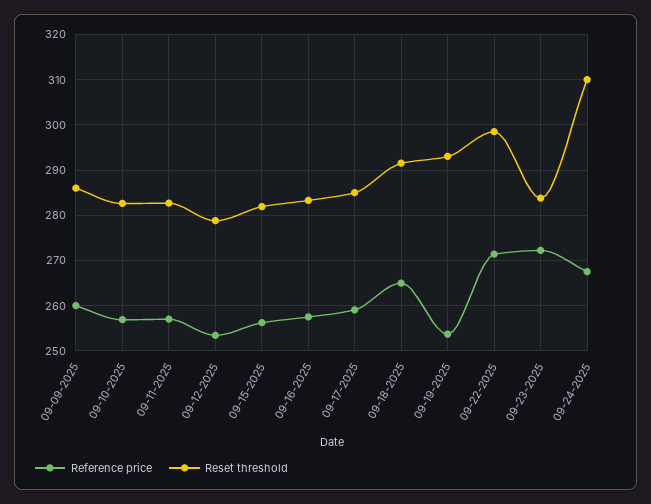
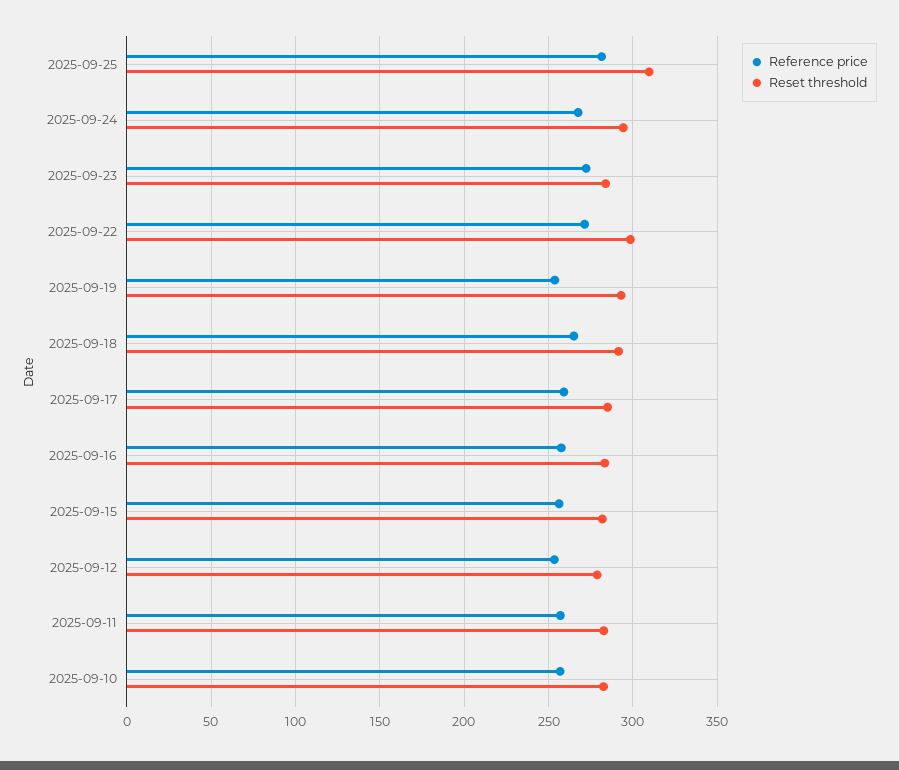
Reference price, 09-09-2025: 260 -> none
Reset threshold, 09-09-2025: 286 -> none
Reset threshold, 09-24-2025: 310 -> 295
Reference price, 2025-09-25: none -> 280
Reset threshold, 2025-09-25: none -> 310

